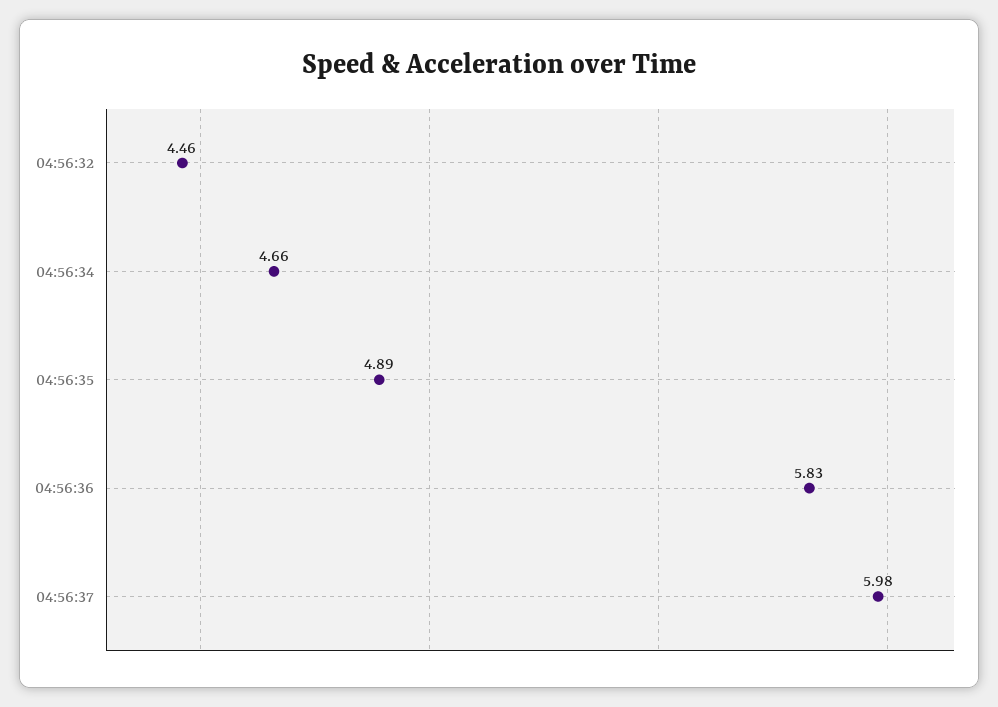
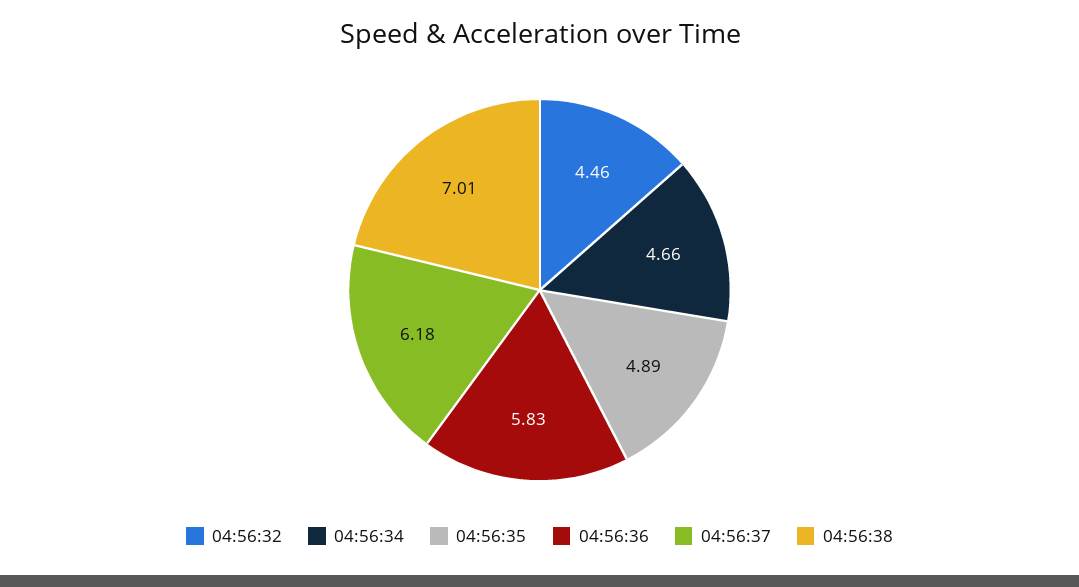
04:56:37: 5.98 -> 6.18
04:56:38: none -> 7.01

